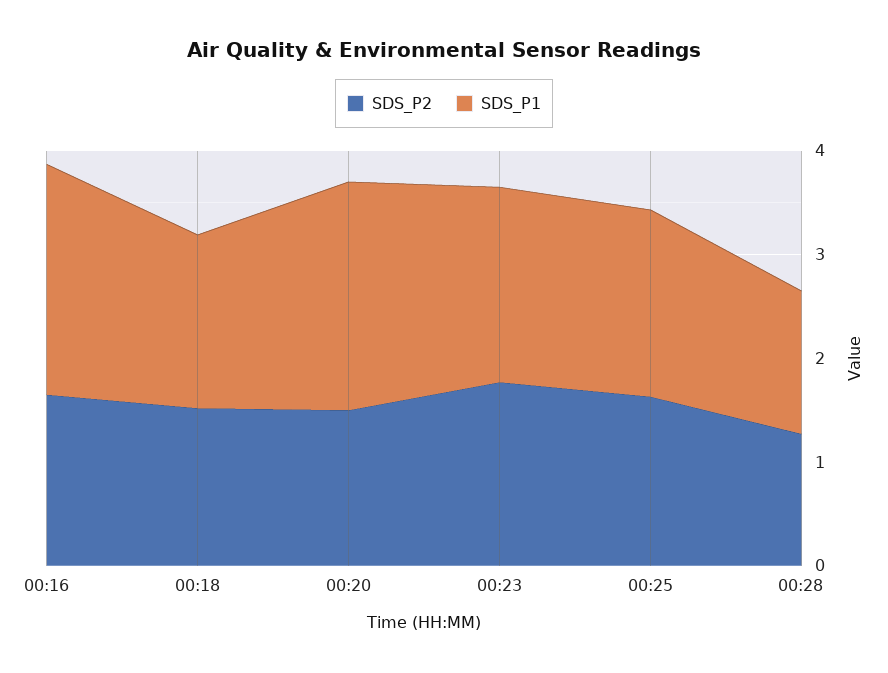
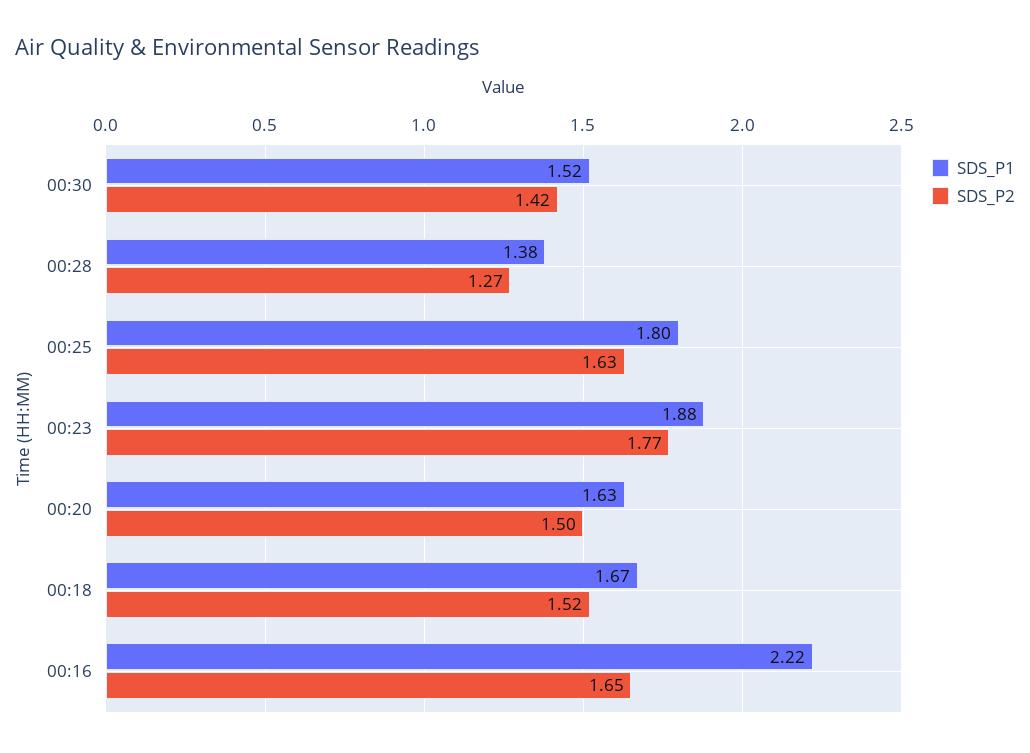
SDS_P1, 00:20: 2.2 -> 1.63
SDS_P1, 00:30: none -> 1.52
SDS_P2, 00:30: none -> 1.42

